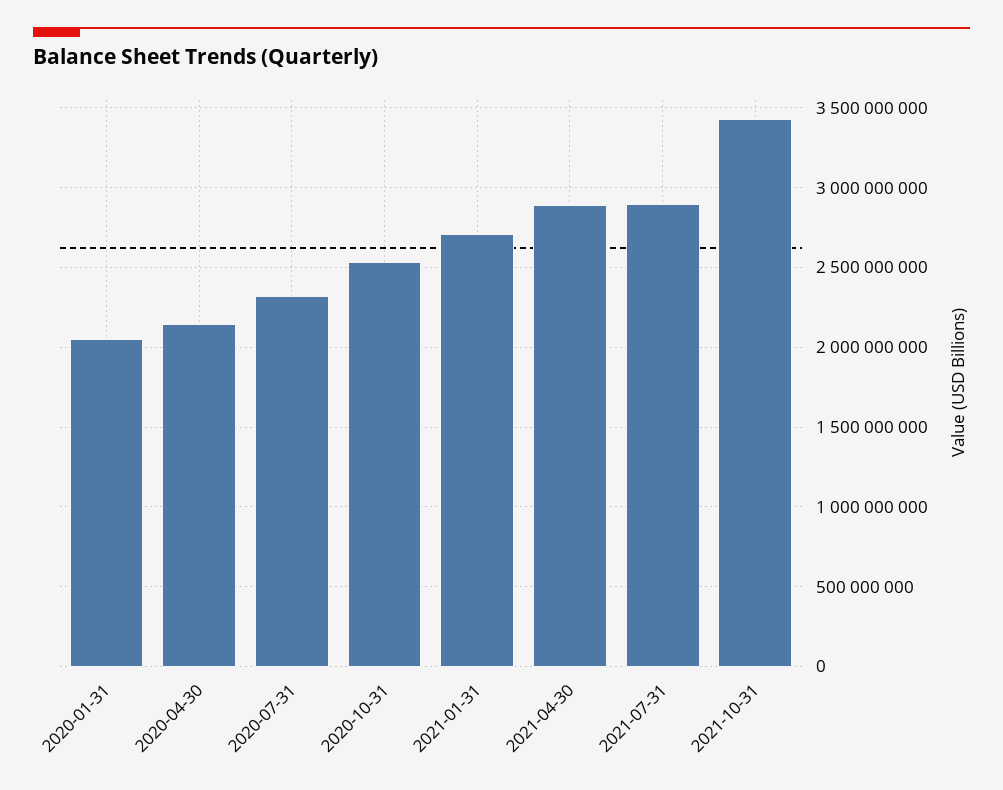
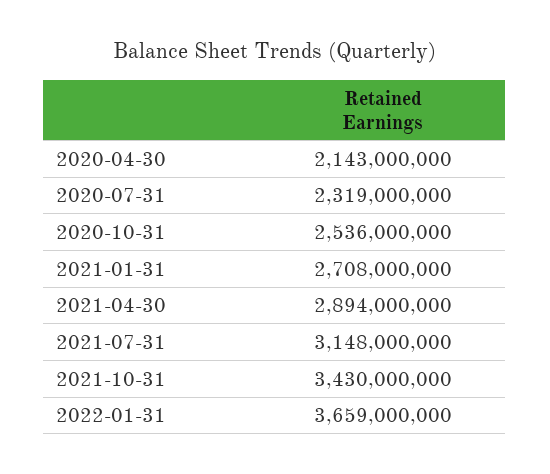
2020-01-31: 2050000000 -> none
2021-07-31: 2900000000 -> 3148000000
2022-01-31: none -> 3659000000

